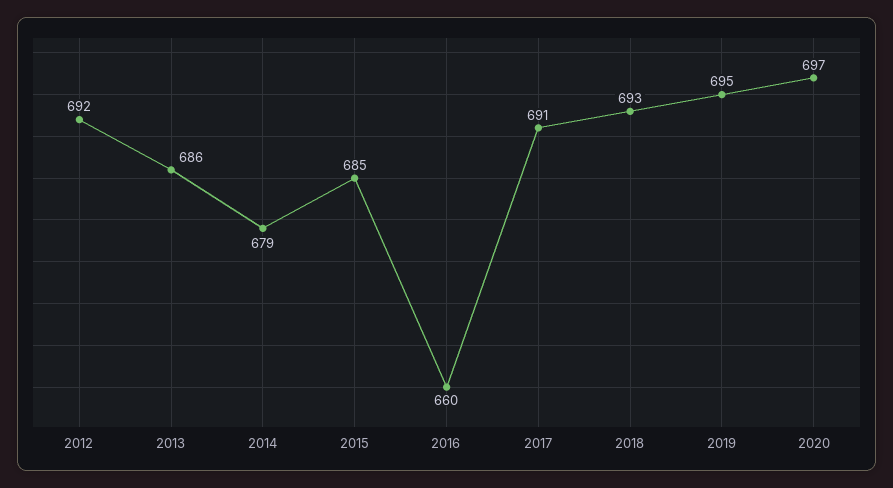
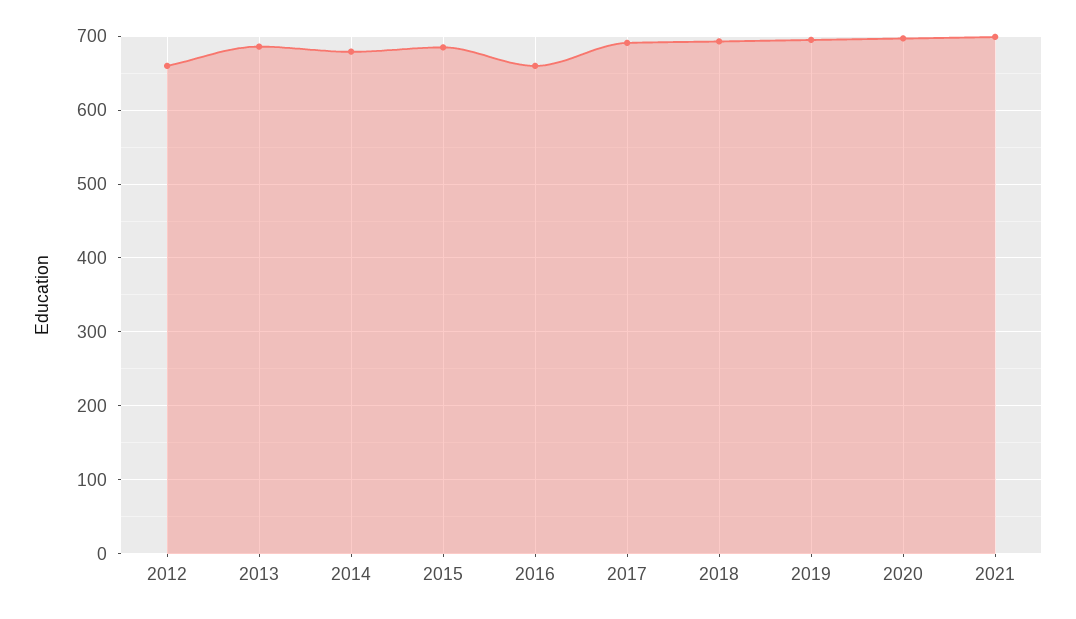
2012: 692 -> 660
2021: none -> 700

